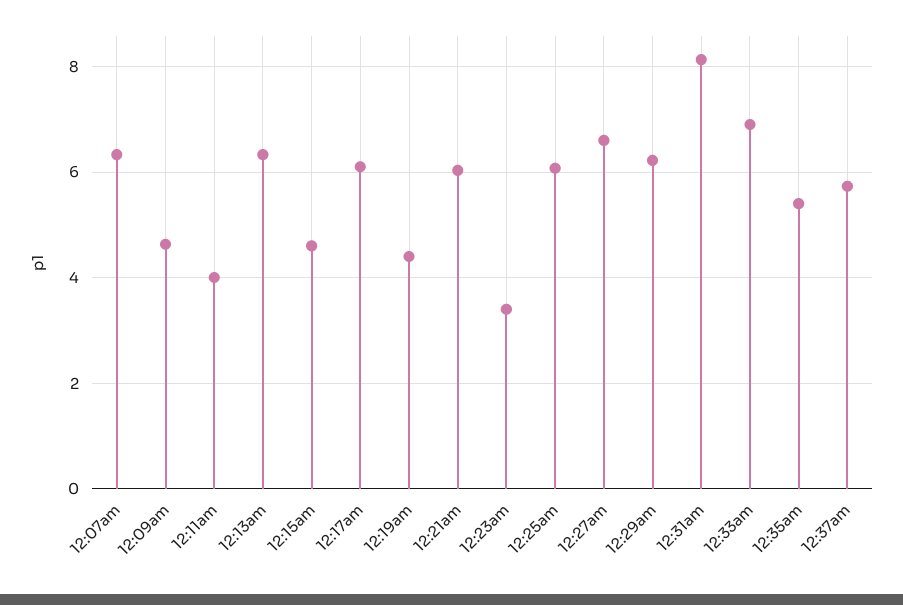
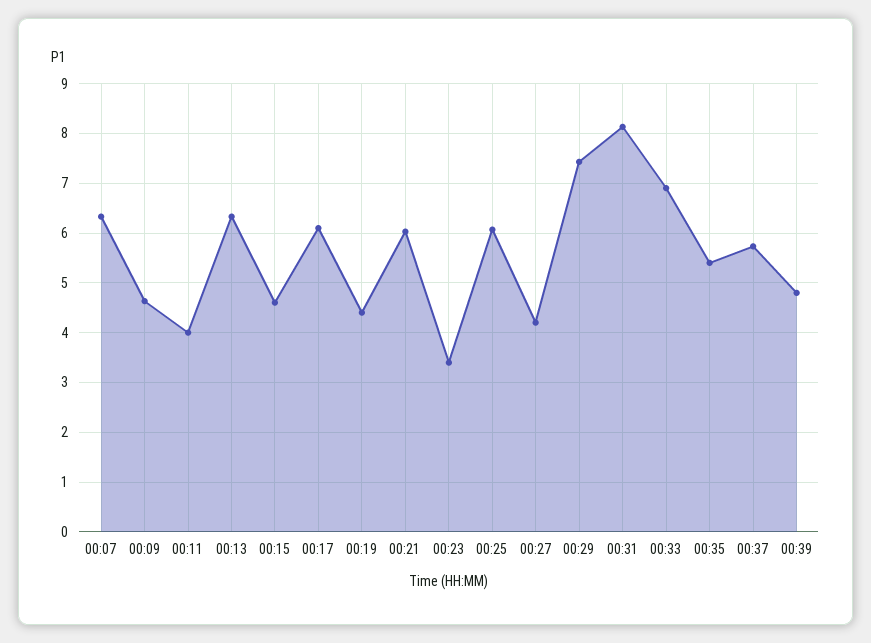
12:27am: 6.6 -> 4.2
12:29am: 6.2 -> 7.4
00:39: none -> 4.8

